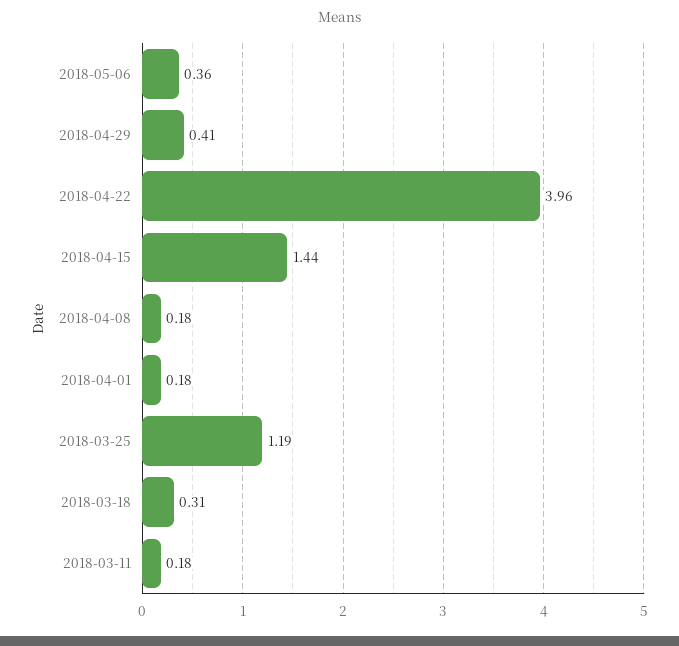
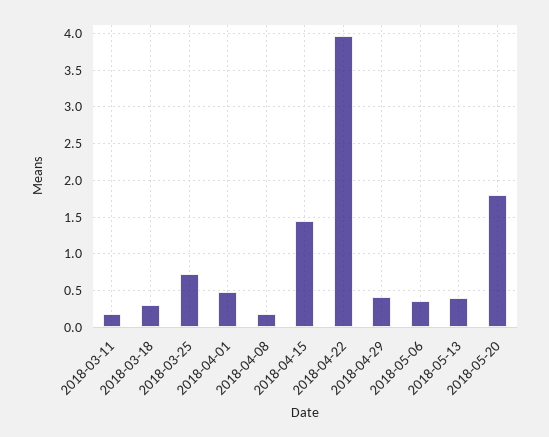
2018-04-01: 0.18 -> 0.5
2018-03-25: 1.19 -> 0.7
2018-05-13: none -> 0.4
2018-05-20: none -> 1.8

